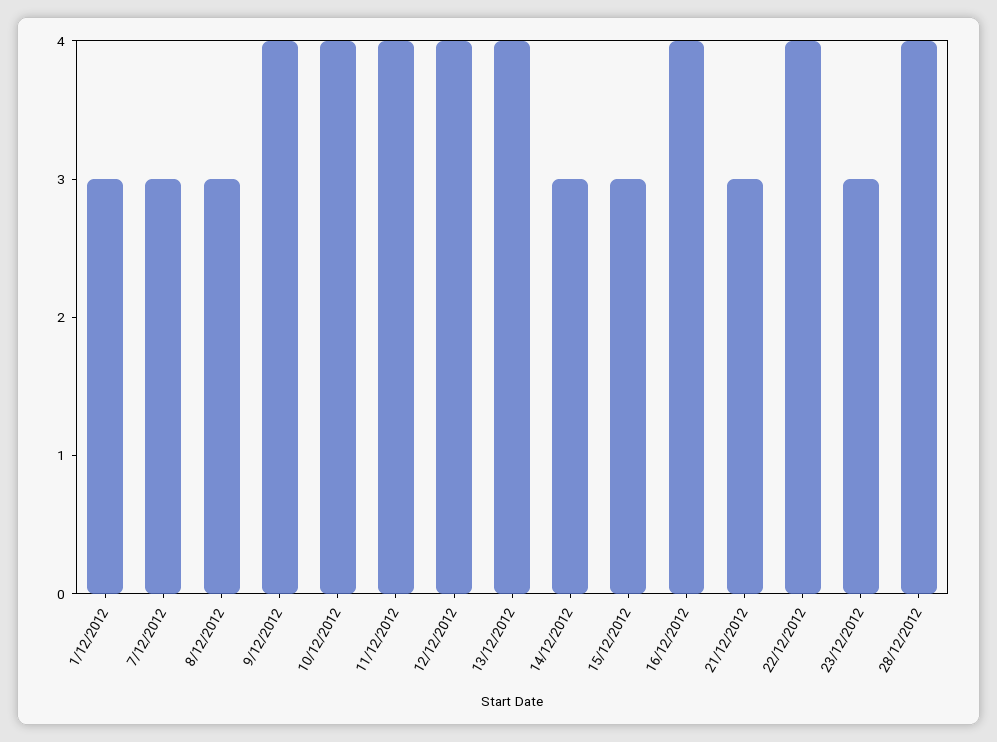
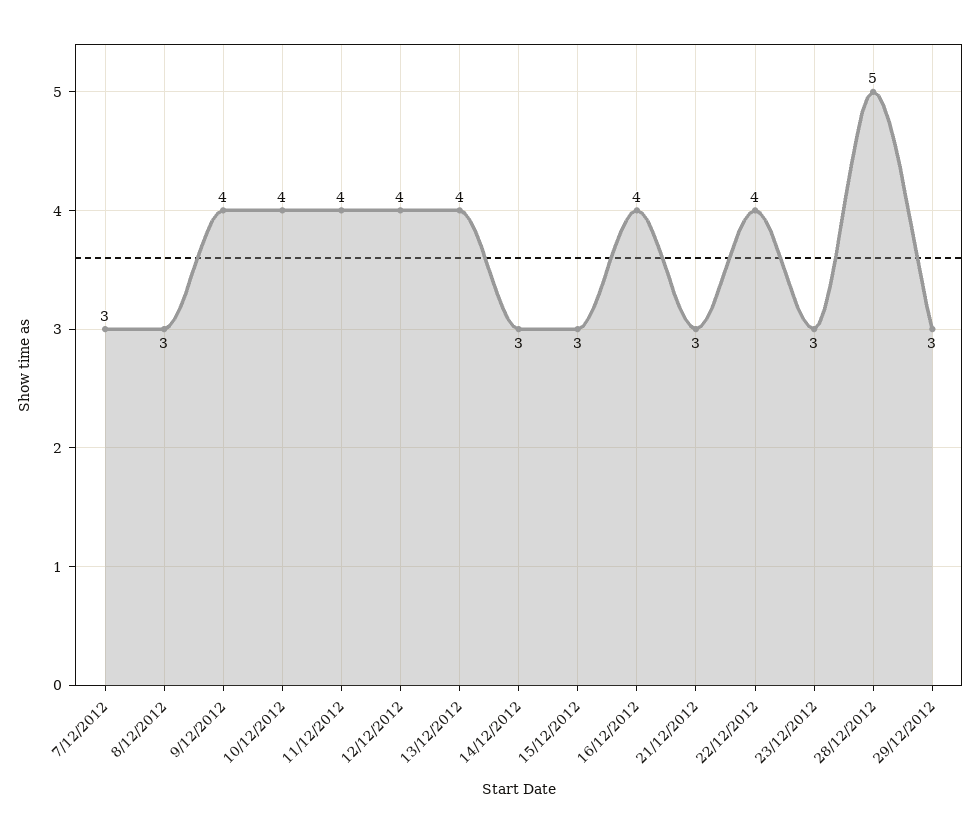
1/12/2012: 3 -> none
28/12/2012: 4 -> 5
29/12/2012: none -> 3

